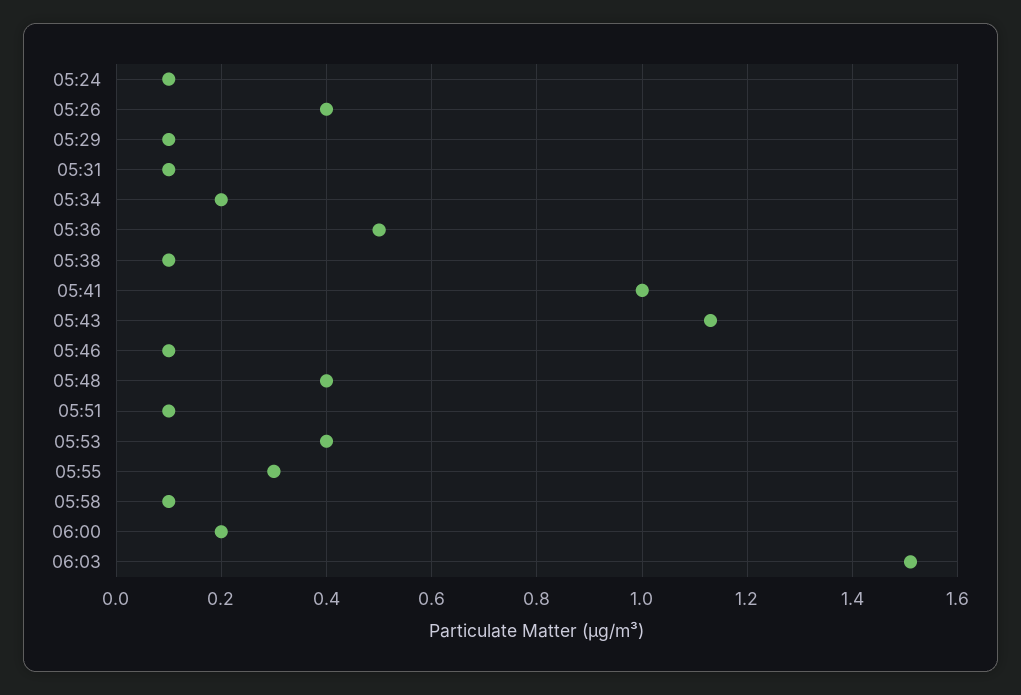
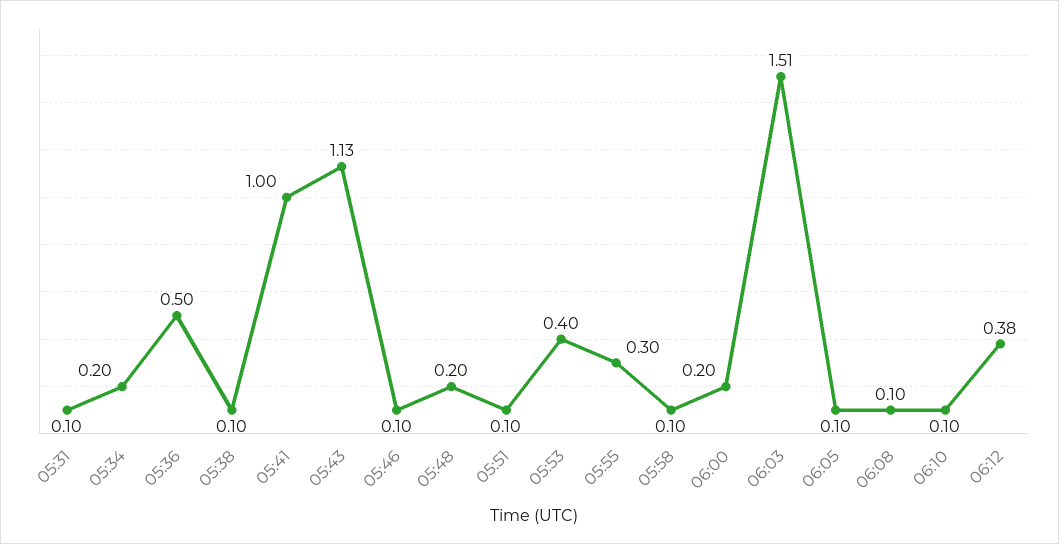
05:24: 0.1 -> none
05:26: 0.4 -> none
05:29: 0.1 -> none
05:48: 0.4 -> 0.2
06:05: none -> 0.1
06:08: none -> 0.1
06:10: none -> 0.1
06:12: none -> 0.38

